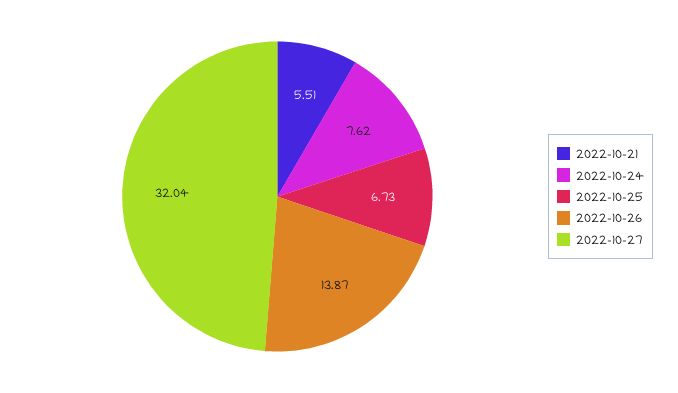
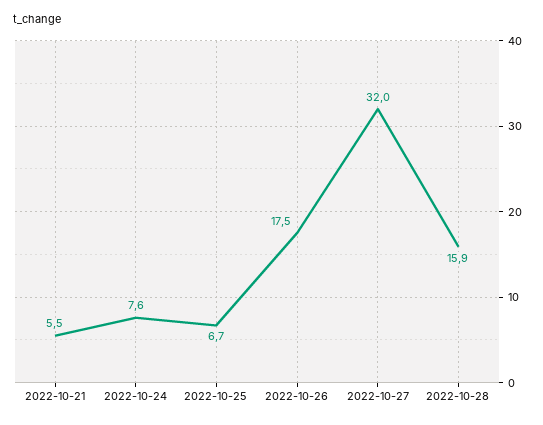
2022-10-26: 13.87 -> 17.5
2022-10-28: none -> 15.9

